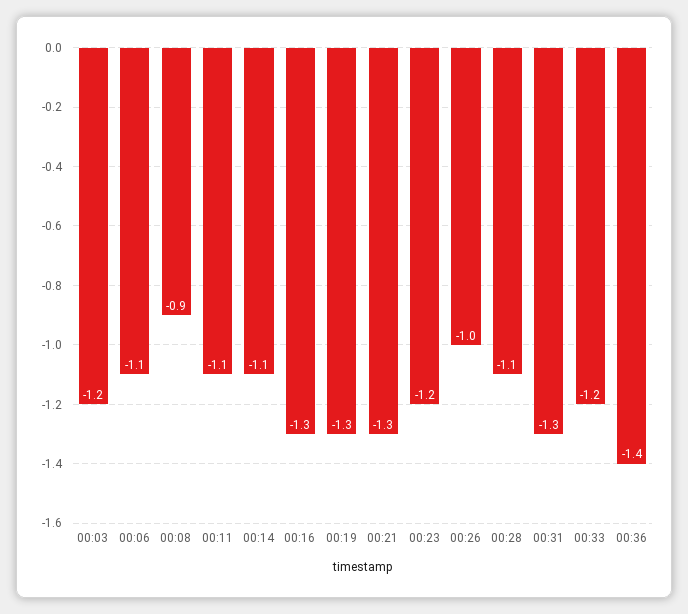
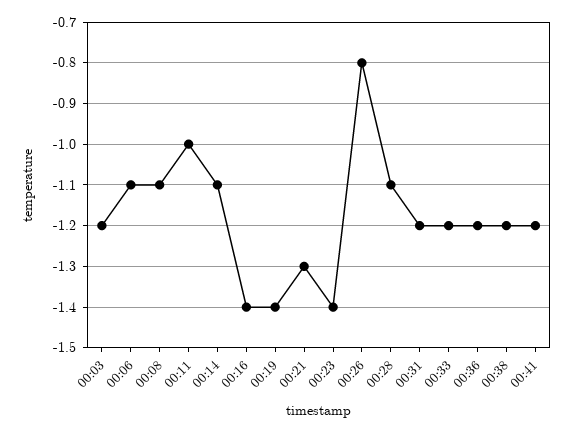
00:08: -0.9 -> -1.1
00:11: -1.1 -> -1
00:16: -1.3 -> -1.4
00:19: -1.3 -> -1.4
00:23: -1.2 -> -1.4
00:26: -1 -> -0.8
00:31: -1.3 -> -1.2
00:36: -1.4 -> -1.2
00:38: none -> -1.2
00:41: none -> -1.2

